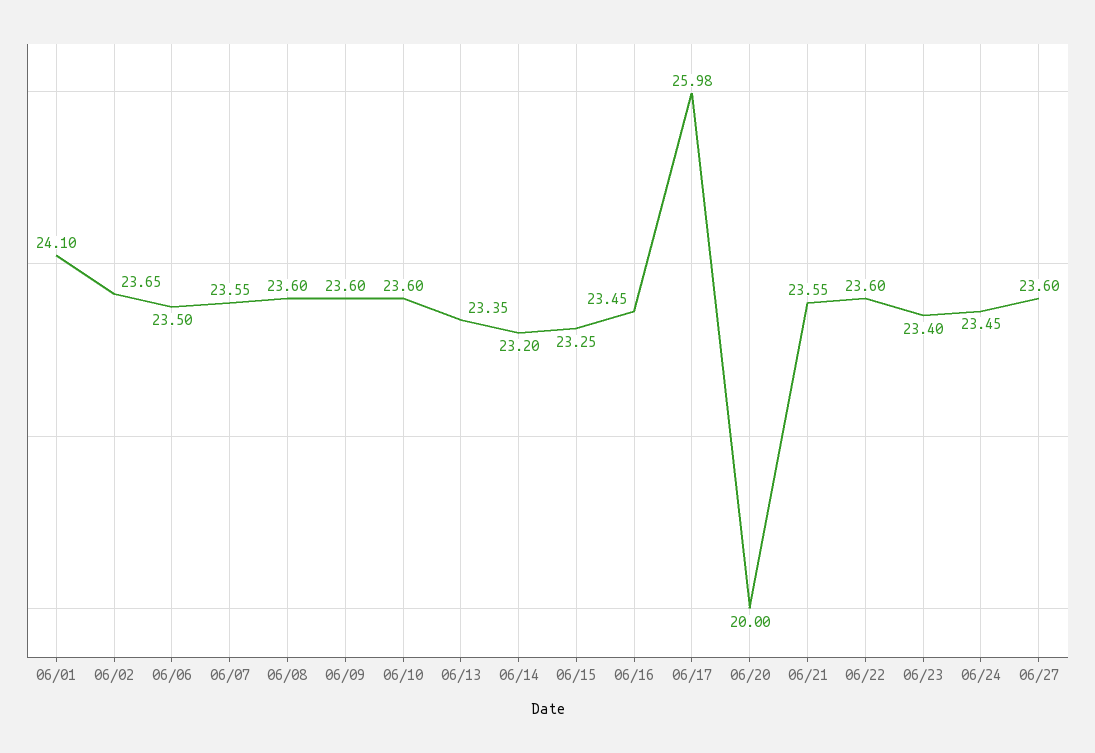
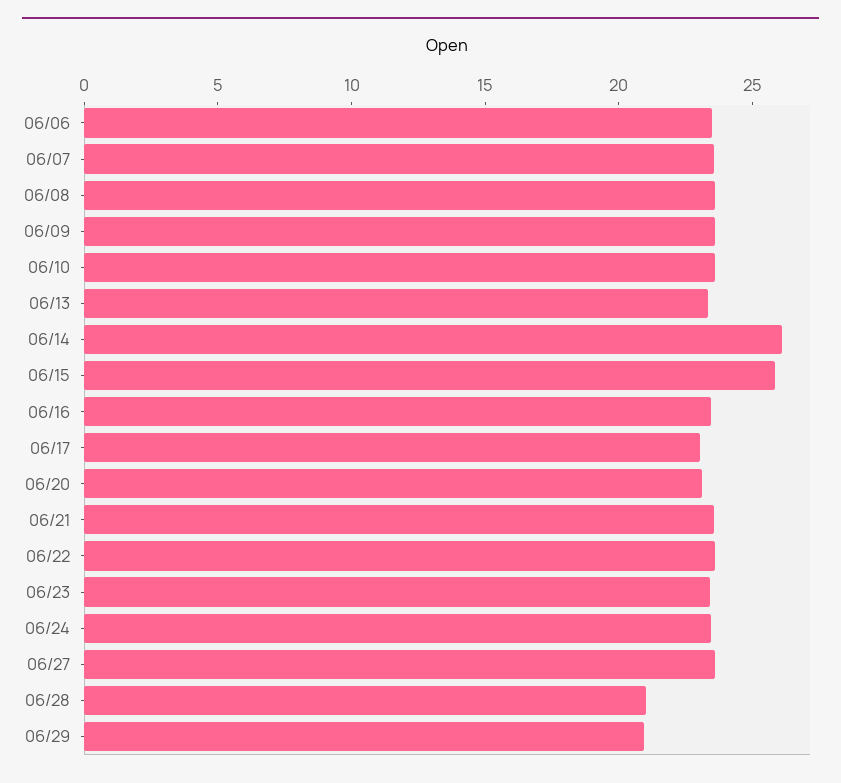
06/01: 24.1 -> none
06/02: 23.65 -> none
06/14: 23.2 -> 26
06/15: 23.25 -> 26
06/17: 25.98 -> 23
06/20: 20 -> 23
06/28: none -> 21
06/29: none -> 21

